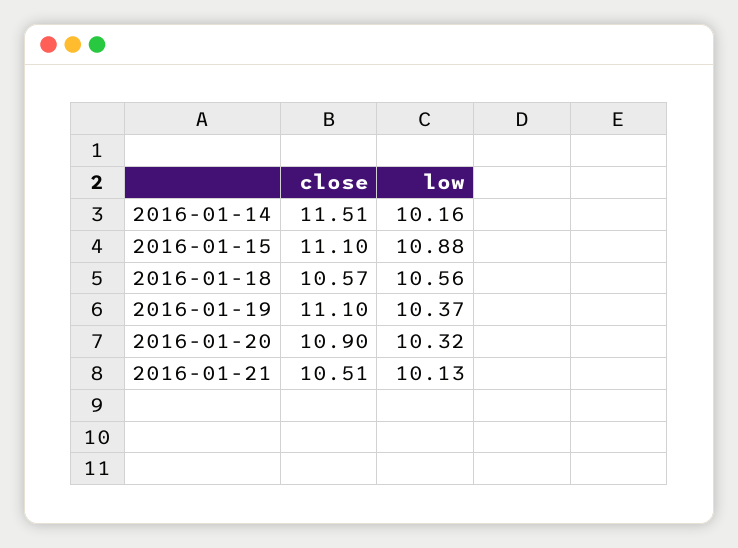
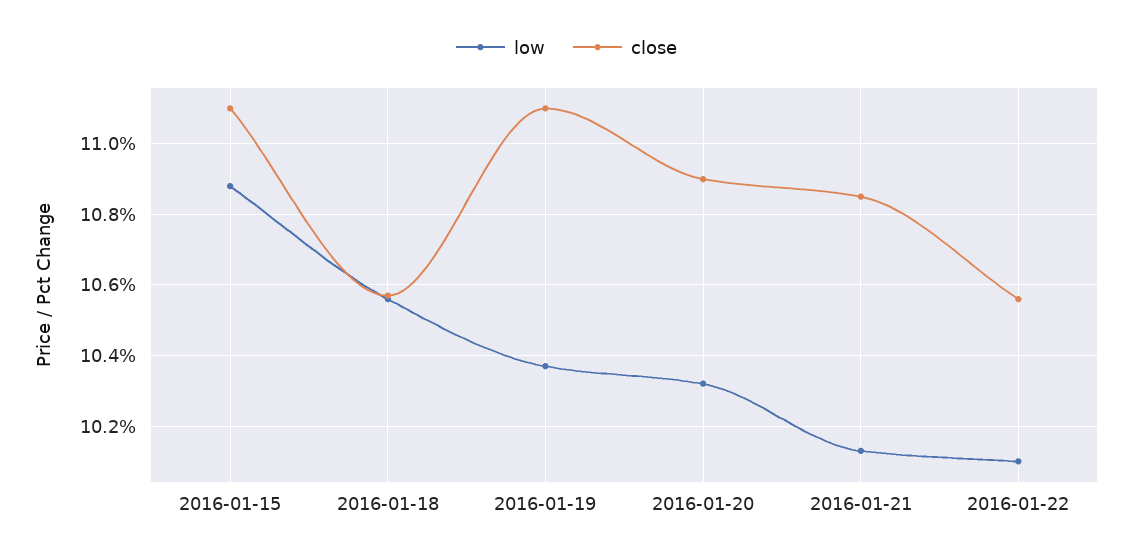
close, 2016-01-14: 11.51 -> none
low, 2016-01-14: 10.16 -> none
close, 2016-01-21: 10.51 -> 10.85
low, 2016-01-22: none -> 10.1
close, 2016-01-22: none -> 10.55

